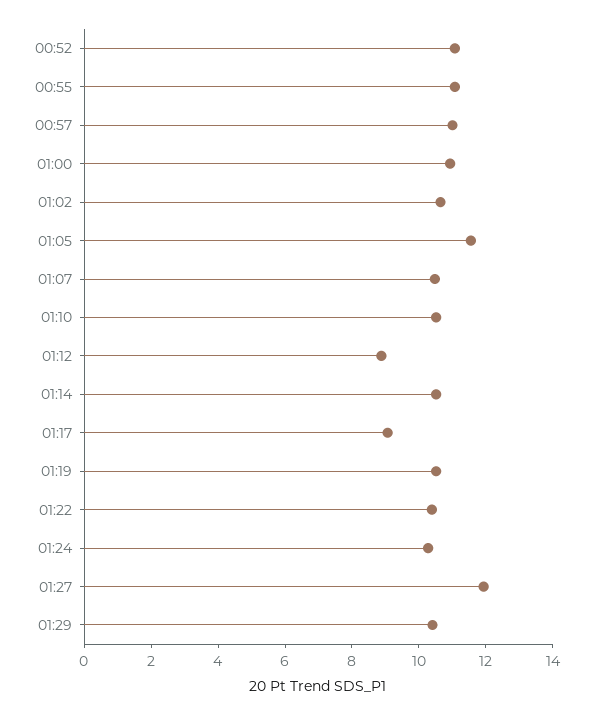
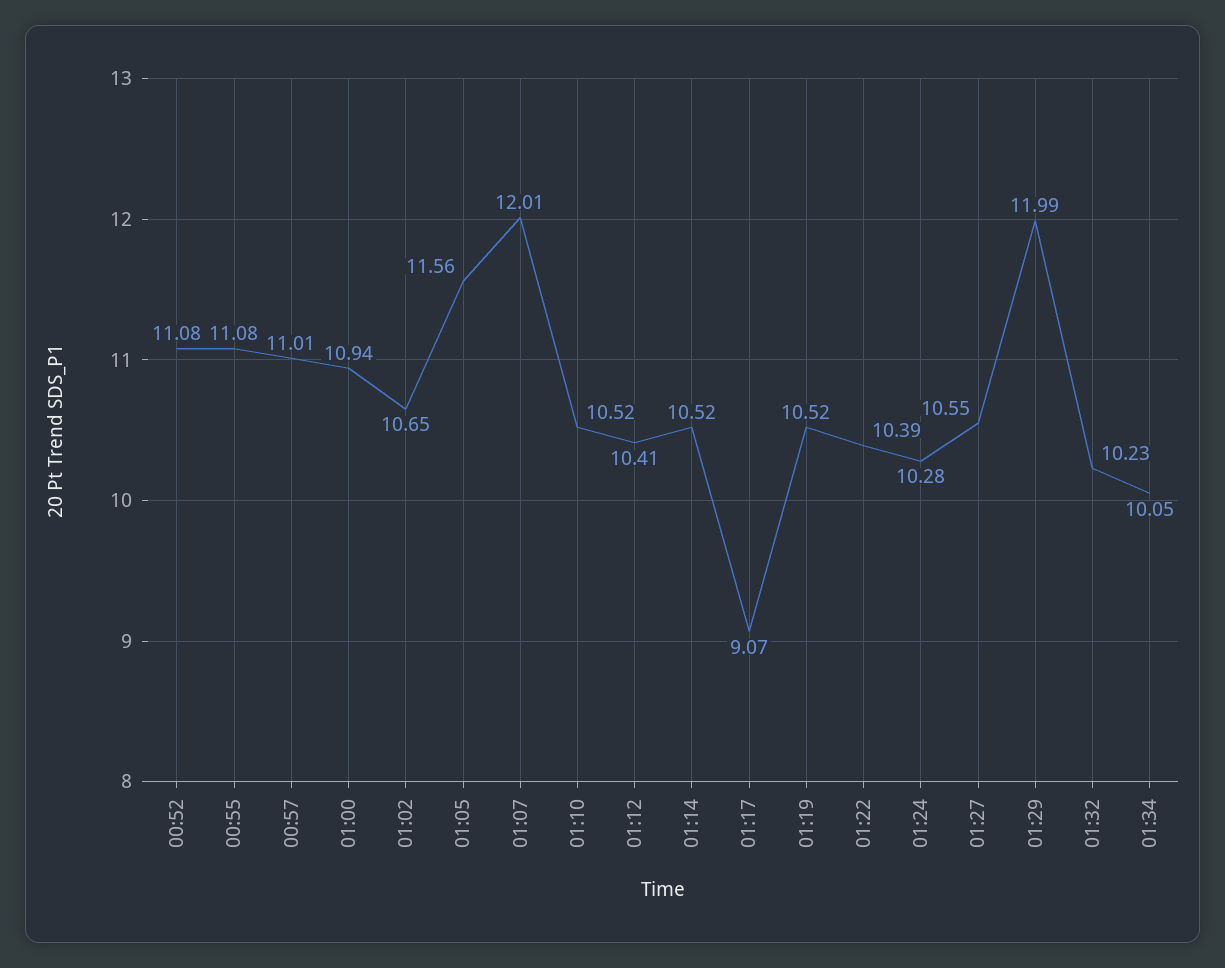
01:07: 10.5 -> 12.01
01:12: 9 -> 10.41
01:27: 12 -> 10.55
01:29: 10.5 -> 11.99
01:32: none -> 10.23
01:34: none -> 10.05

